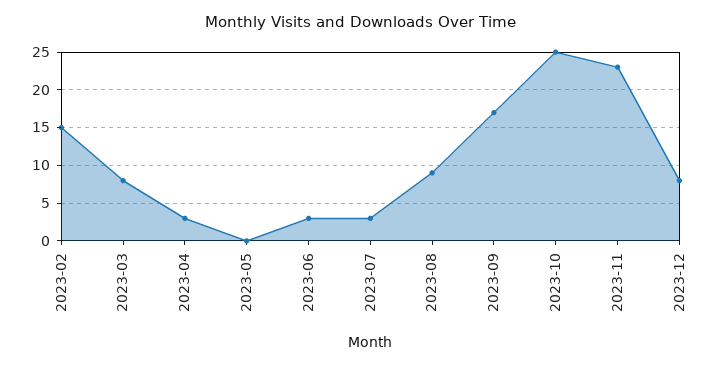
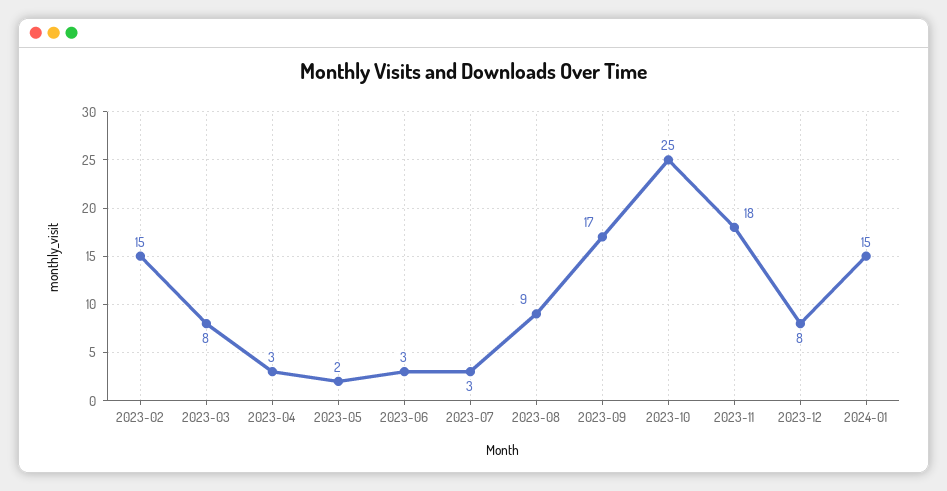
2023-05: 0 -> 2
2023-11: 23 -> 18
2024-01: none -> 15

